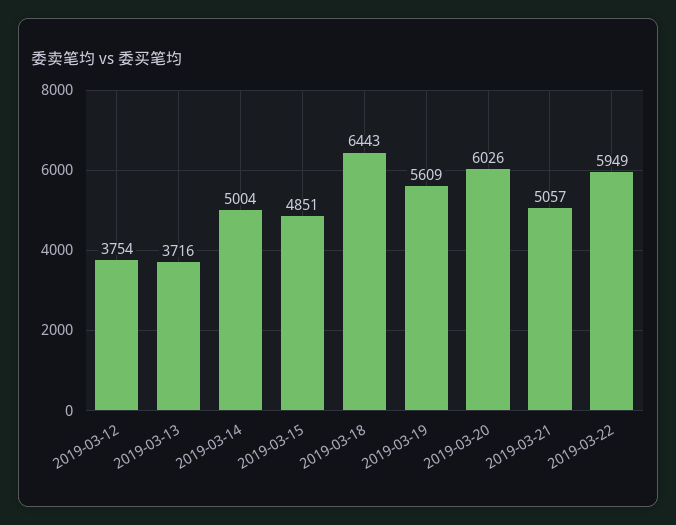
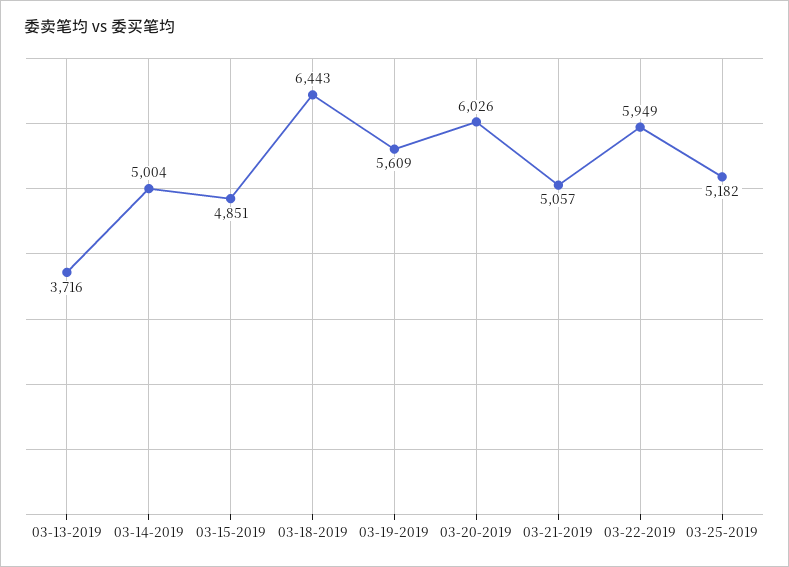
2019-03-12: 3754 -> none
03-25-2019: none -> 5182

